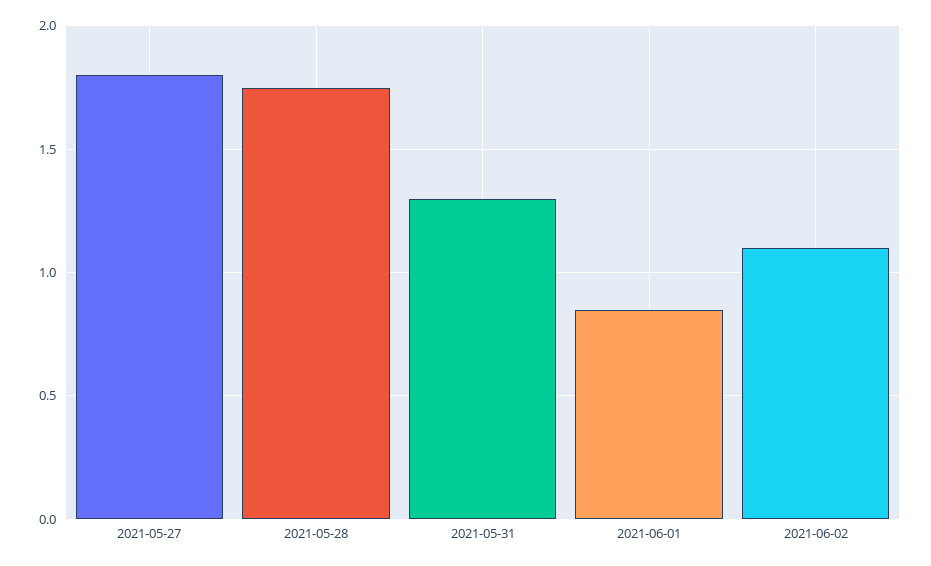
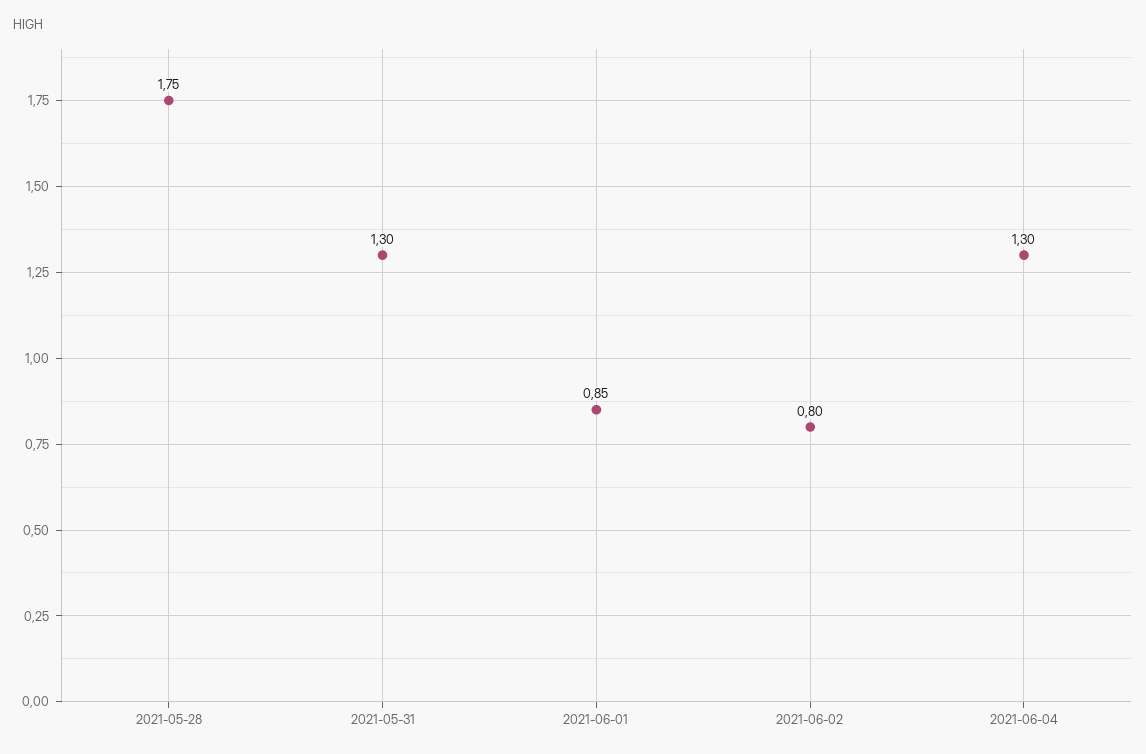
2021-05-27: 1.8 -> none
2021-06-02: 1.1 -> 0.8
2021-06-04: none -> 1.3

